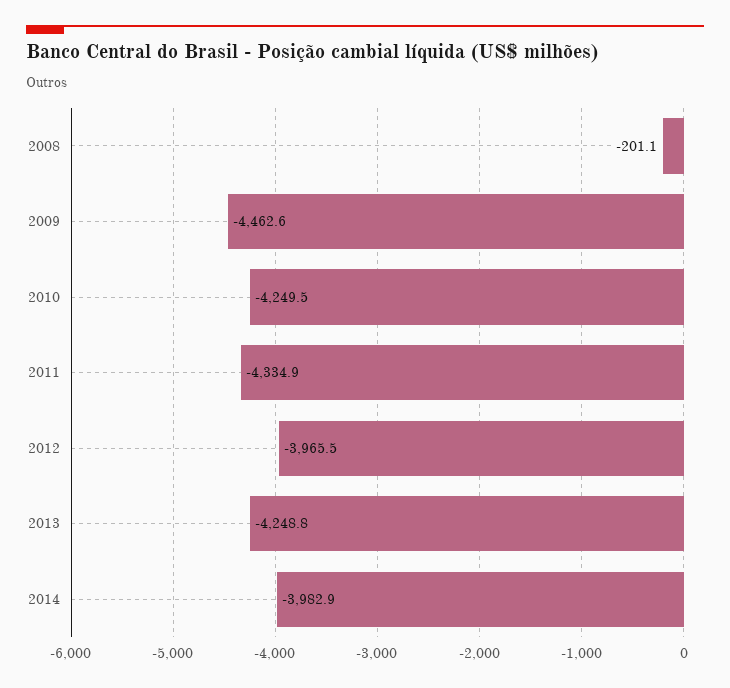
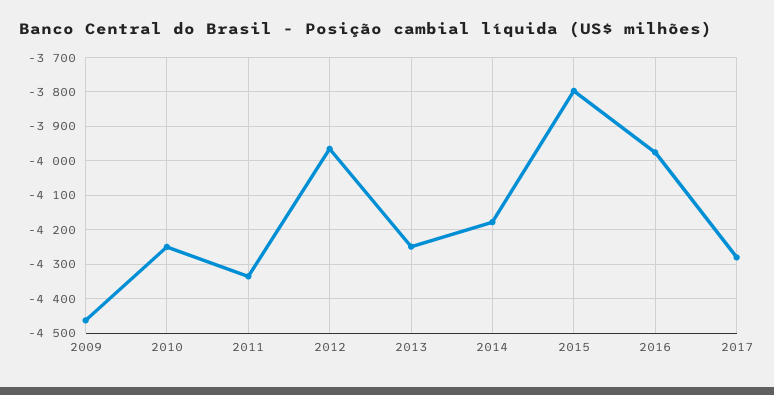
2008: -201.1 -> none
2014: -3982.9 -> -4180
2015: none -> -3800
2016: none -> -3980
2017: none -> -4280

